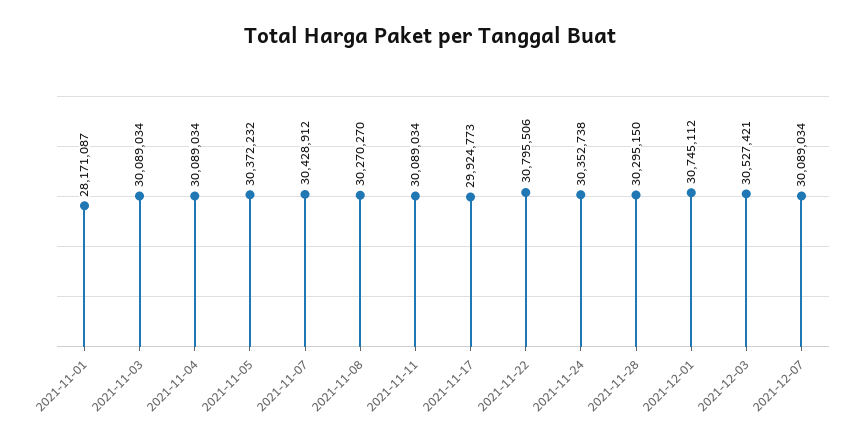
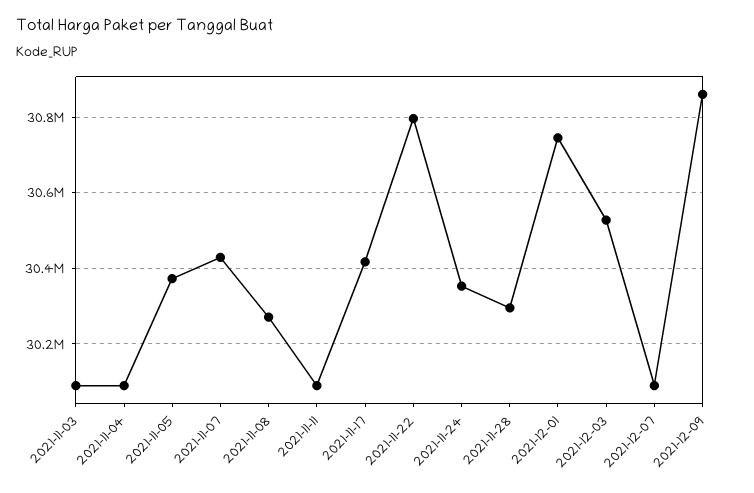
2021-11-01: 28171087 -> none
2021-11-17: 29924773 -> 30420000
2021-12-09: none -> 30860000

